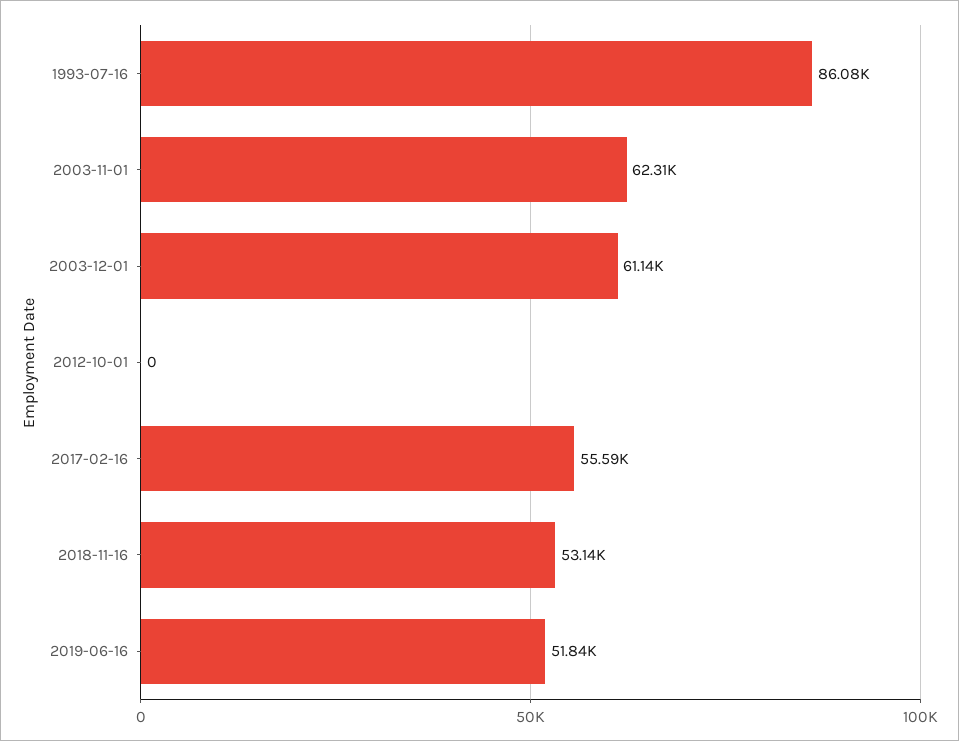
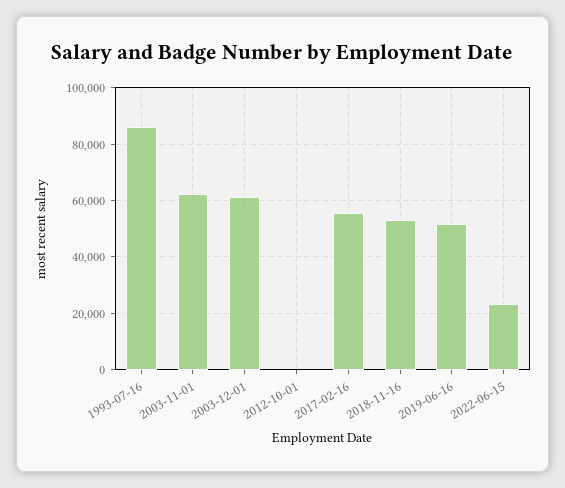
2022-06-15: none -> 22500

